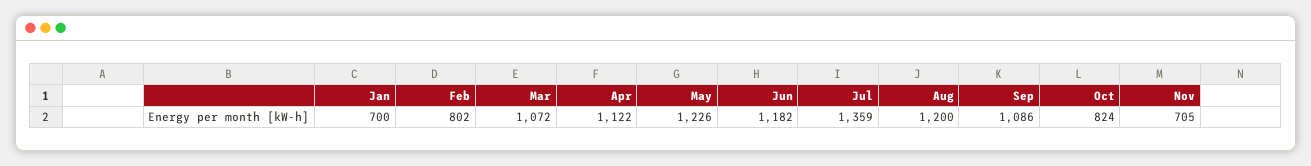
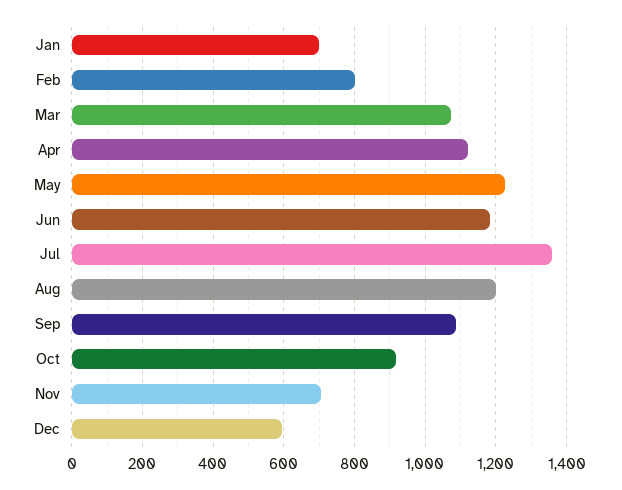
Oct: 824 -> 920
Dec: none -> 600

